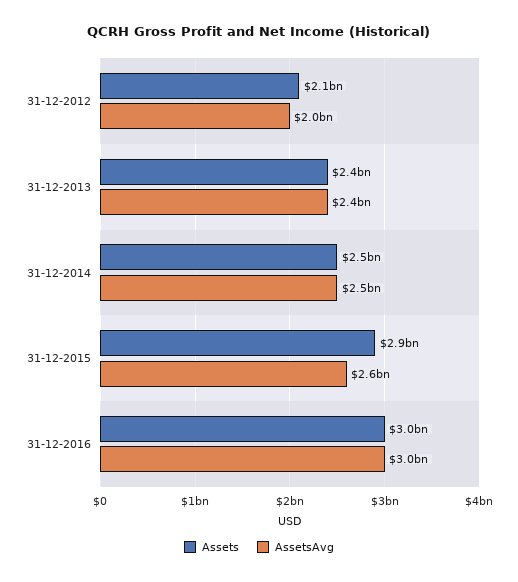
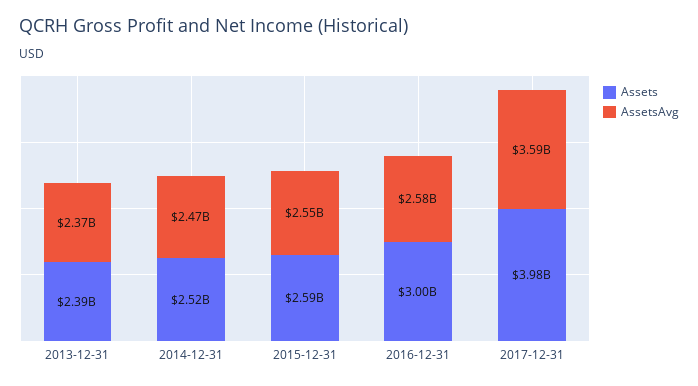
Assets, 31-12-2012: 2100000000 -> none
AssetsAvg, 31-12-2012: 2000000000 -> none
Assets, 31-12-2015: 2900000000 -> 2590000000
AssetsAvg, 31-12-2016: 3000000000 -> 2580000000
Assets, 2017-12-31: none -> 3980000000
AssetsAvg, 2017-12-31: none -> 3590000000

